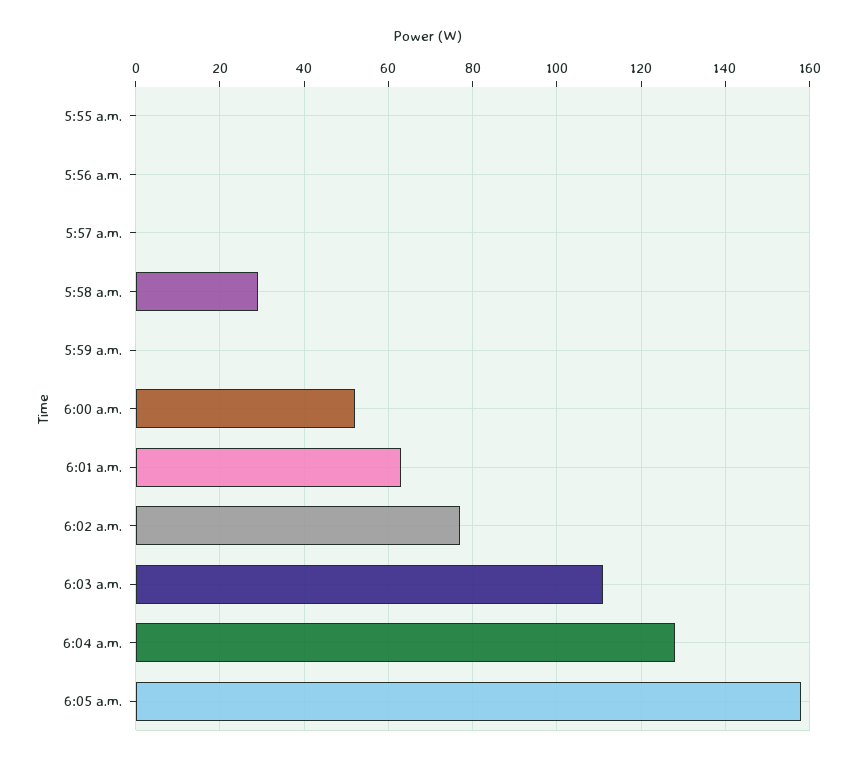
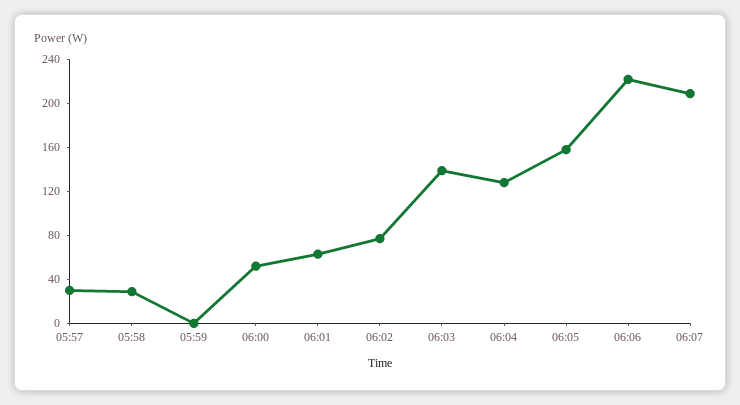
5:55 a.m.: 0 -> none
5:56 a.m.: 0 -> none
5:57 a.m.: 0 -> 30
6:03 a.m.: 110 -> 140
06:06: none -> 220
06:07: none -> 210

